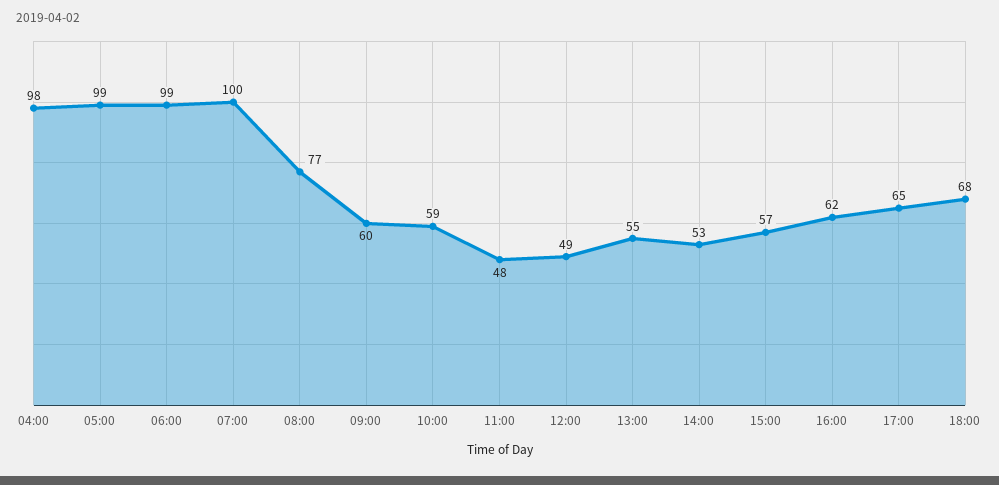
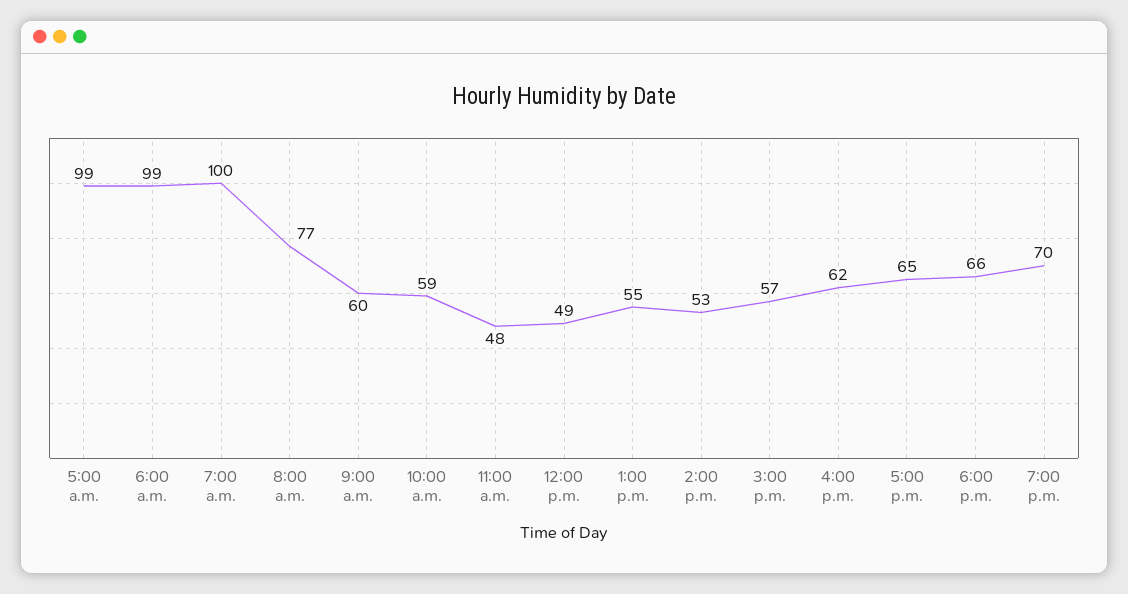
04:00: 98 -> none
18:00: 68 -> 66
7:00 p.m.: none -> 70

